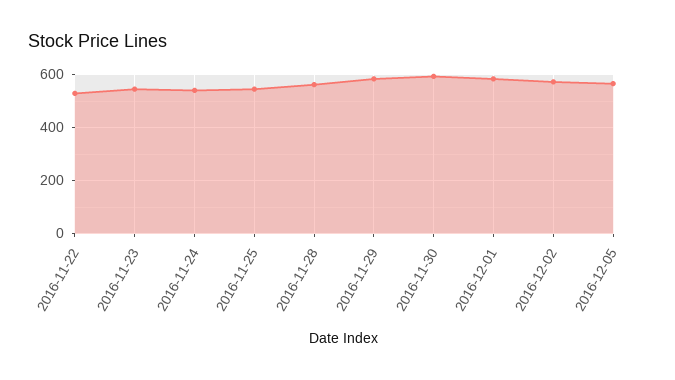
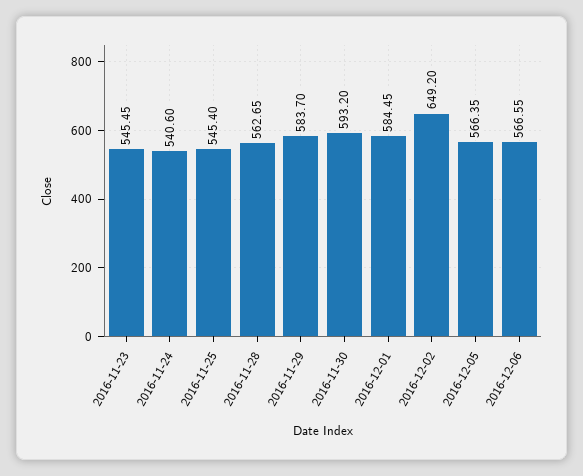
2016-11-22: 525 -> none
2016-12-02: 575 -> 649.2
2016-12-06: none -> 566.55

